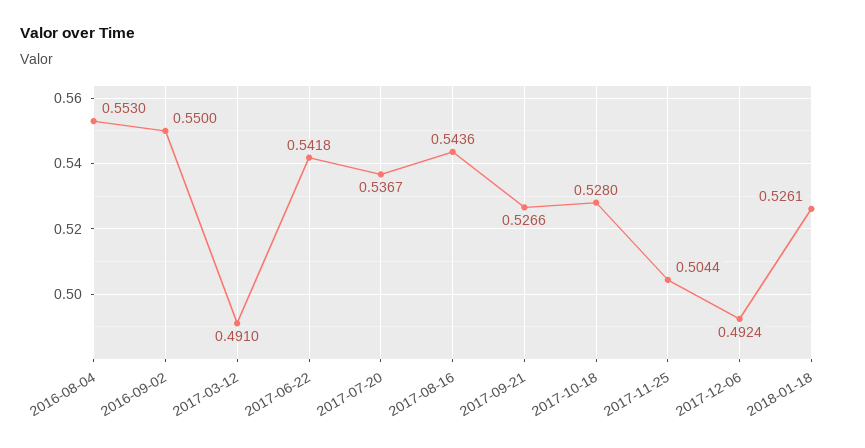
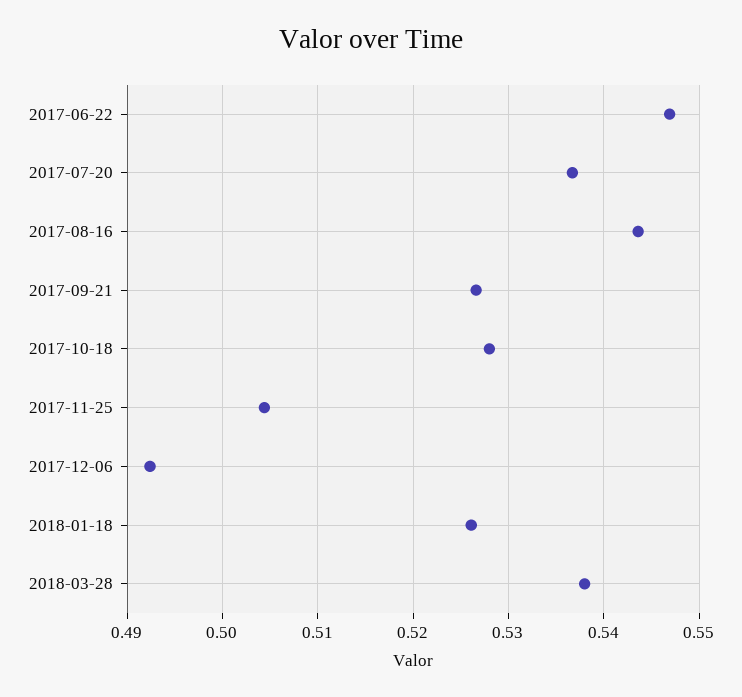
2016-08-04: 0.553 -> none
2016-09-02: 0.55 -> none
2017-03-12: 0.491 -> none
2017-06-22: 0.5418 -> 0.547
2018-03-28: none -> 0.538

